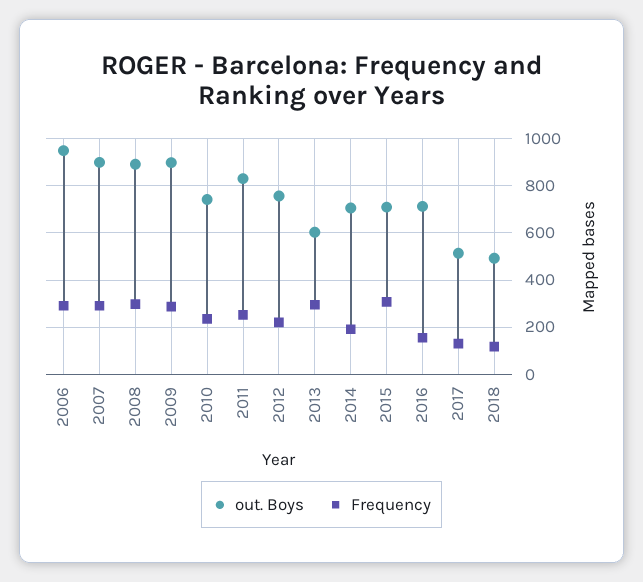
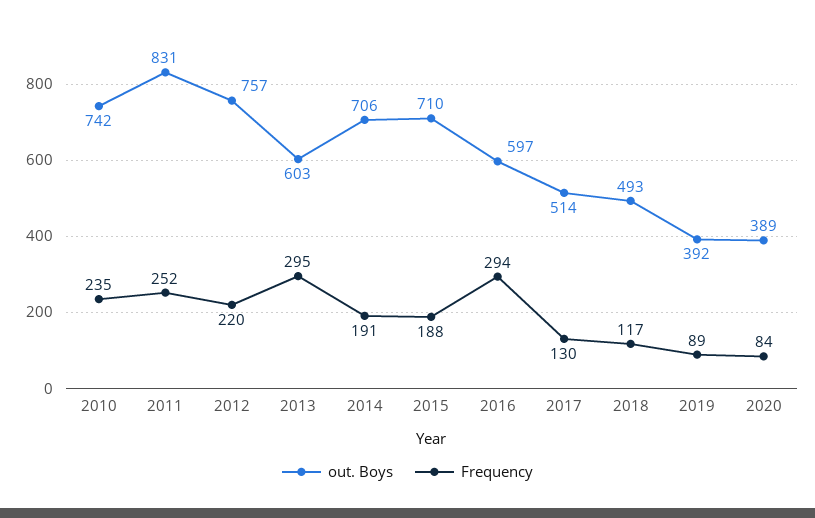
out. Boys, 2006: 950 -> none
Frequency, 2006: 300 -> none
out. Boys, 2007: 900 -> none
Frequency, 2007: 300 -> none
out. Boys, 2008: 900 -> none
Frequency, 2008: 300 -> none
out. Boys, 2009: 900 -> none
Frequency, 2009: 300 -> none
Frequency, 2015: 300 -> 188
out. Boys, 2016: 700 -> 597
Frequency, 2016: 150 -> 294
out. Boys, 2019: none -> 392
Frequency, 2019: none -> 89
out. Boys, 2020: none -> 389
Frequency, 2020: none -> 84

